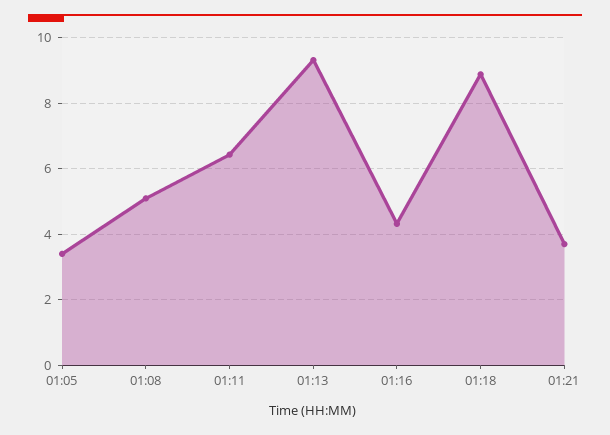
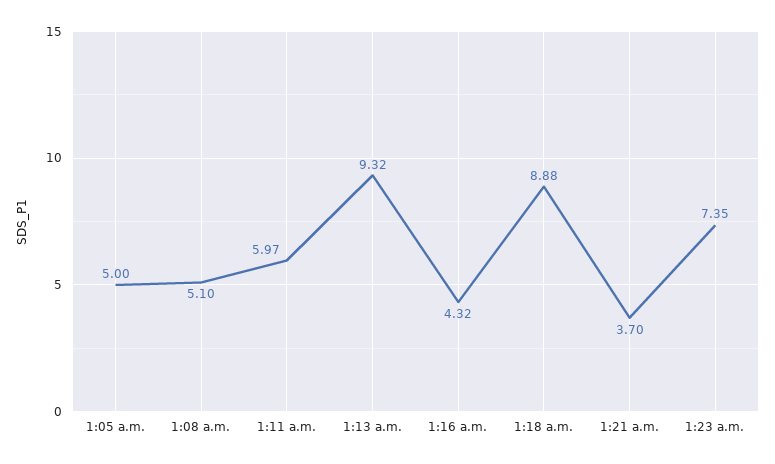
01:05: 3.4 -> 5
01:11: 6.4 -> 5.97
1:23 a.m.: none -> 7.35

